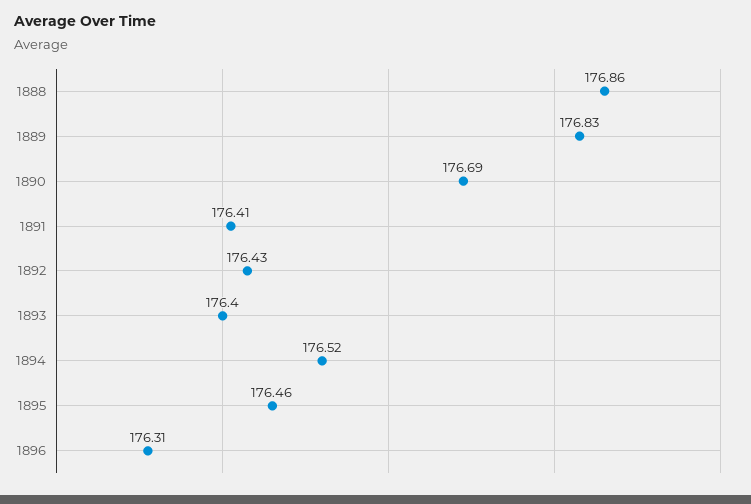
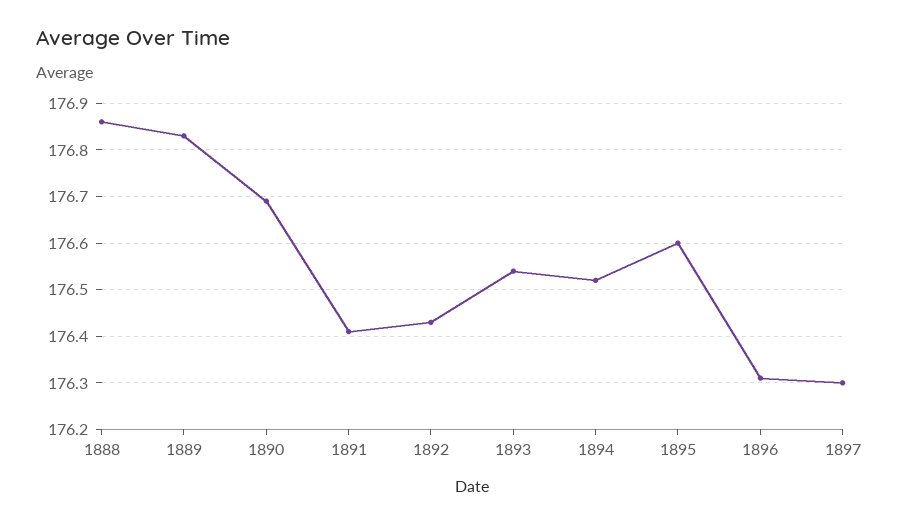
1893: 176.4 -> 176.55
1895: 176.46 -> 176.6
1897: none -> 176.3

